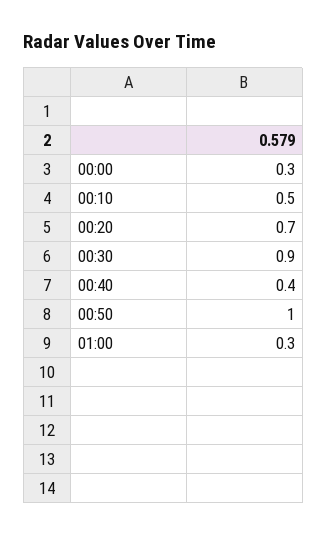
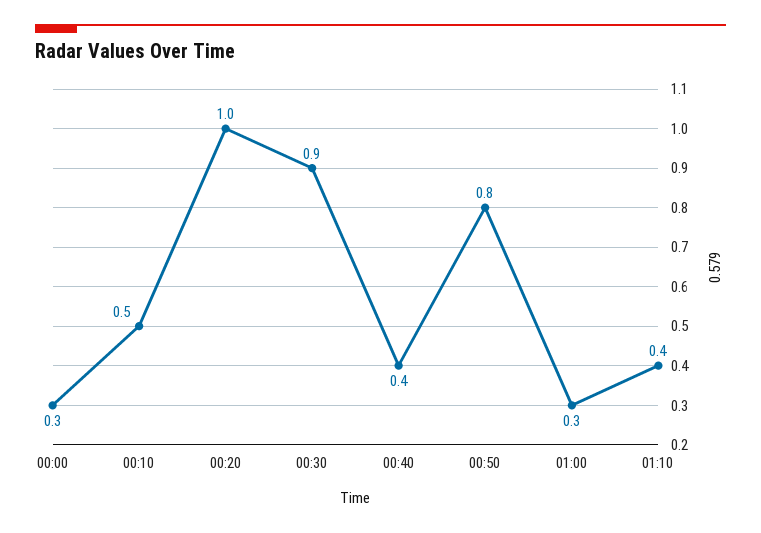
00:20: 0.7 -> 1
00:50: 1 -> 0.8
01:10: none -> 0.4

